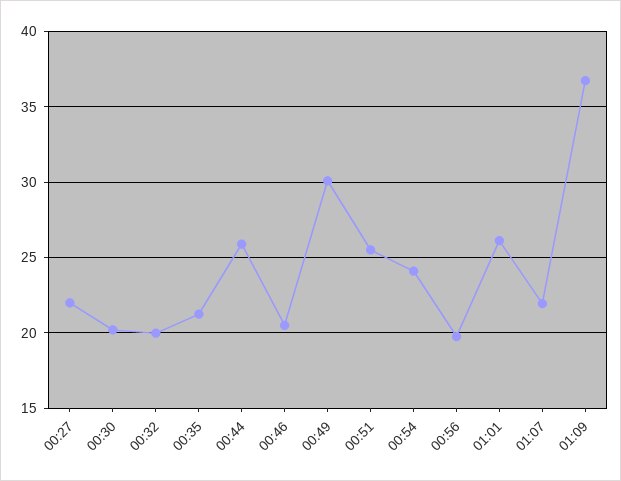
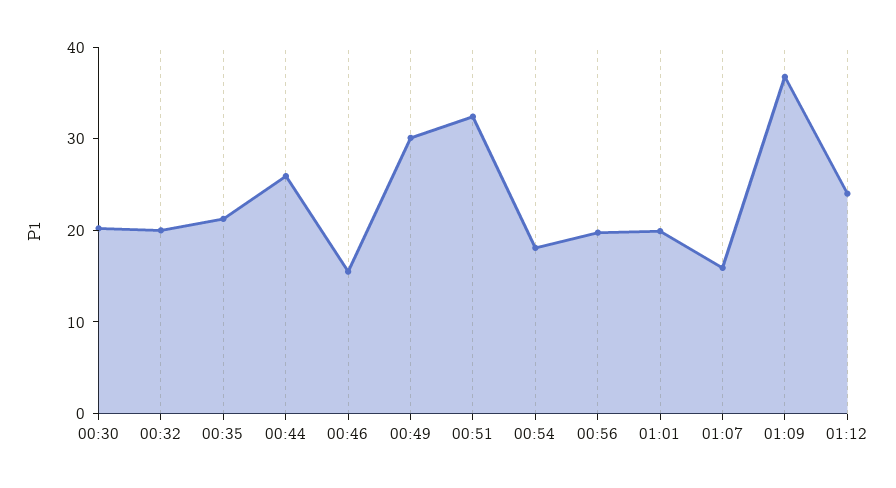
00:27: 22 -> none
00:46: 20.5 -> 16
00:51: 25.5 -> 32
00:54: 24 -> 18
01:01: 26 -> 20
01:07: 22 -> 16
01:12: none -> 24

